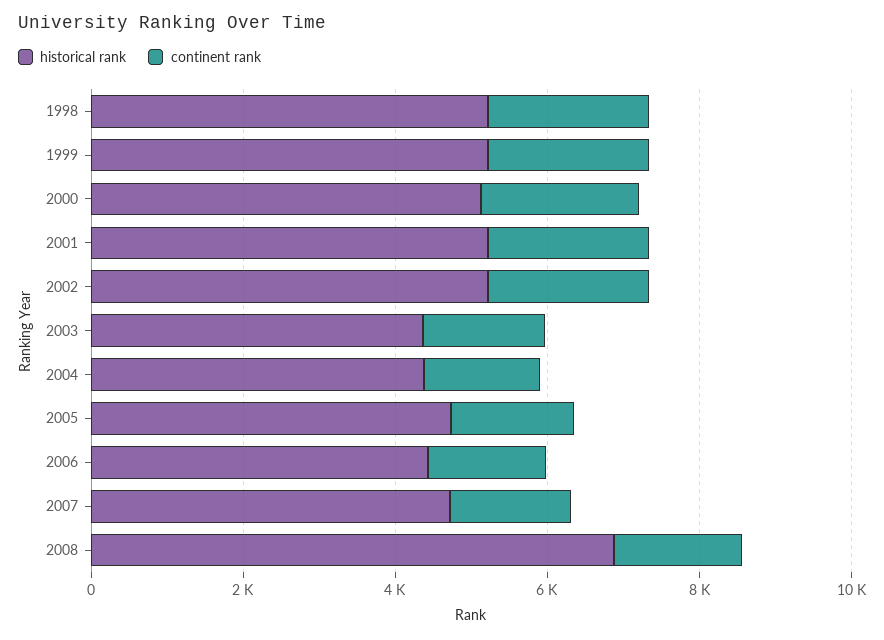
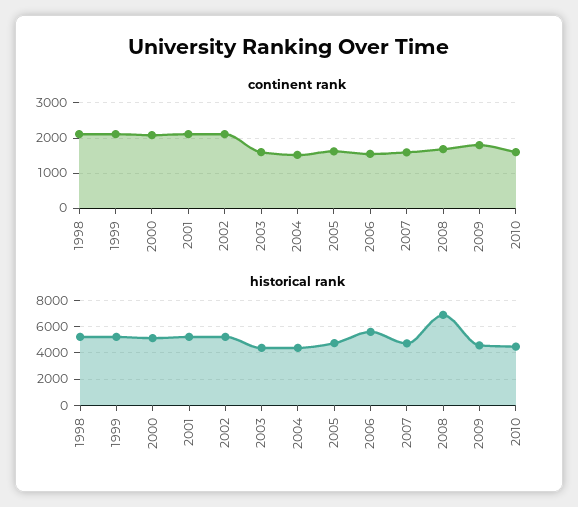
historical rank, 2006: 4500 -> 5500
continent rank, 2009: none -> 1800
continent rank, 2010: none -> 1600
historical rank, 2009: none -> 4500
historical rank, 2010: none -> 4500

